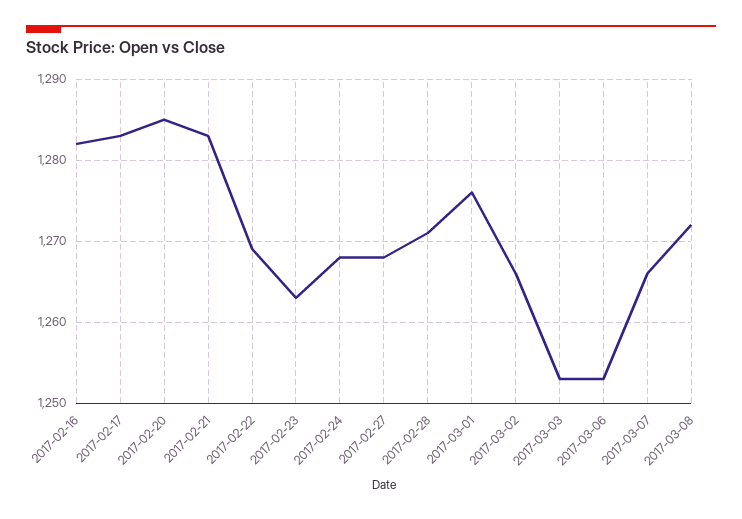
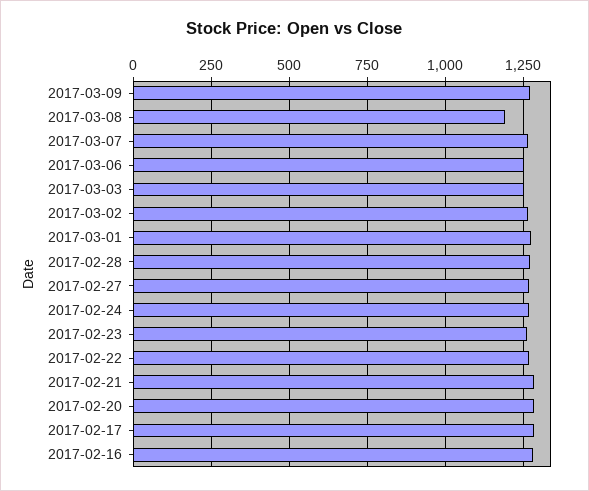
2017-03-08: 1272 -> 1200
2017-03-09: none -> 1275

